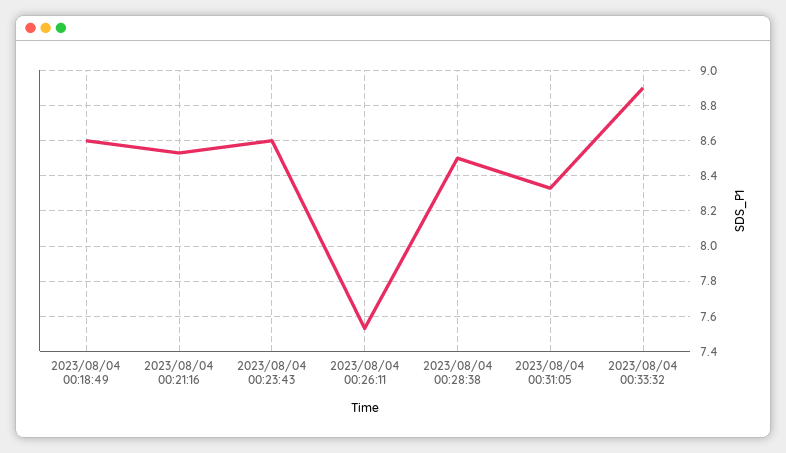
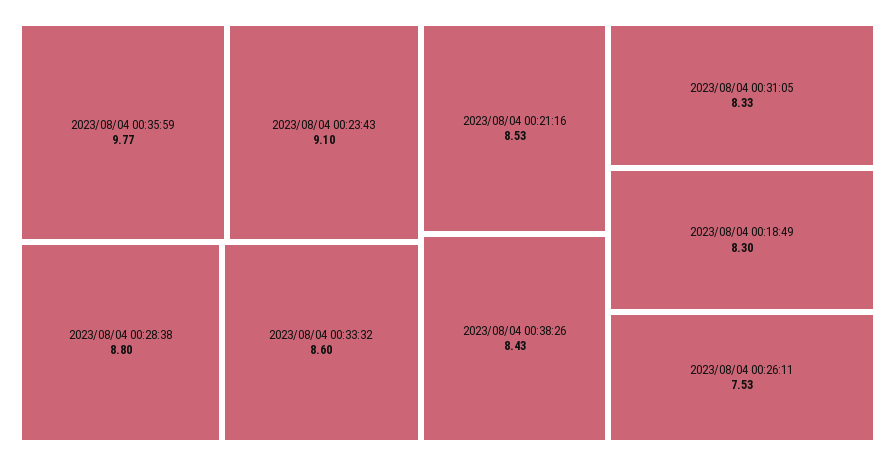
2023/08/04 00:18:49: 8.6 -> 8.3
2023/08/04 00:23:43: 8.6 -> 9.1
2023/08/04 00:28:38: 8.5 -> 8.8
2023/08/04 00:33:32: 8.9 -> 8.6
2023/08/04 00:35:59: none -> 9.77
2023/08/04 00:38:26: none -> 8.43

